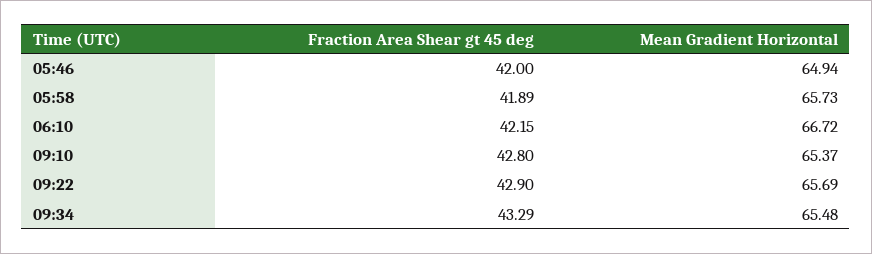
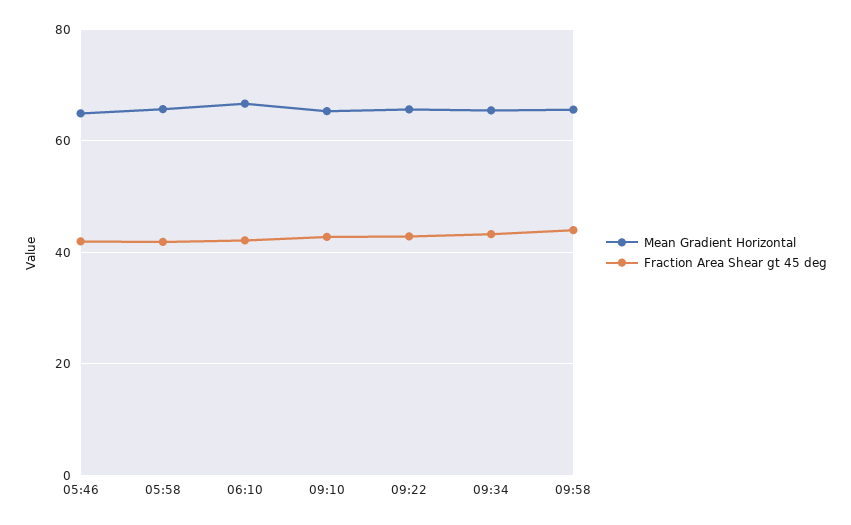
Mean Gradient Horizontal, 09:58: none -> 66
Fraction Area Shear gt 45 deg, 09:58: none -> 44

